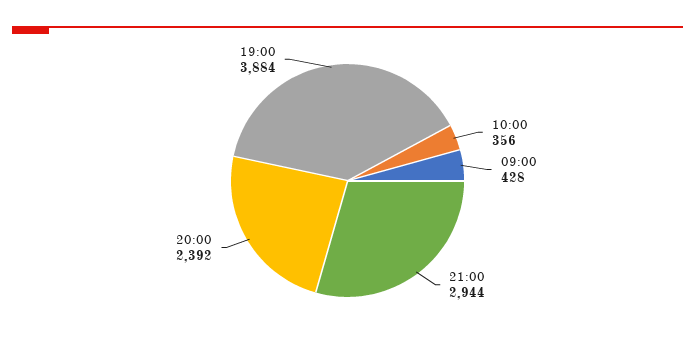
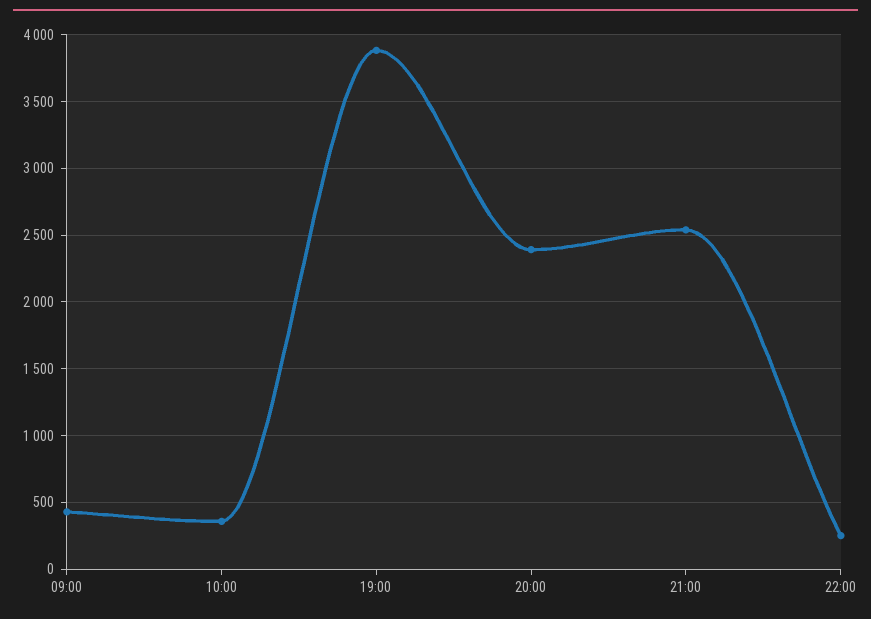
21:00: 2944 -> 2550
22:00: none -> 250

